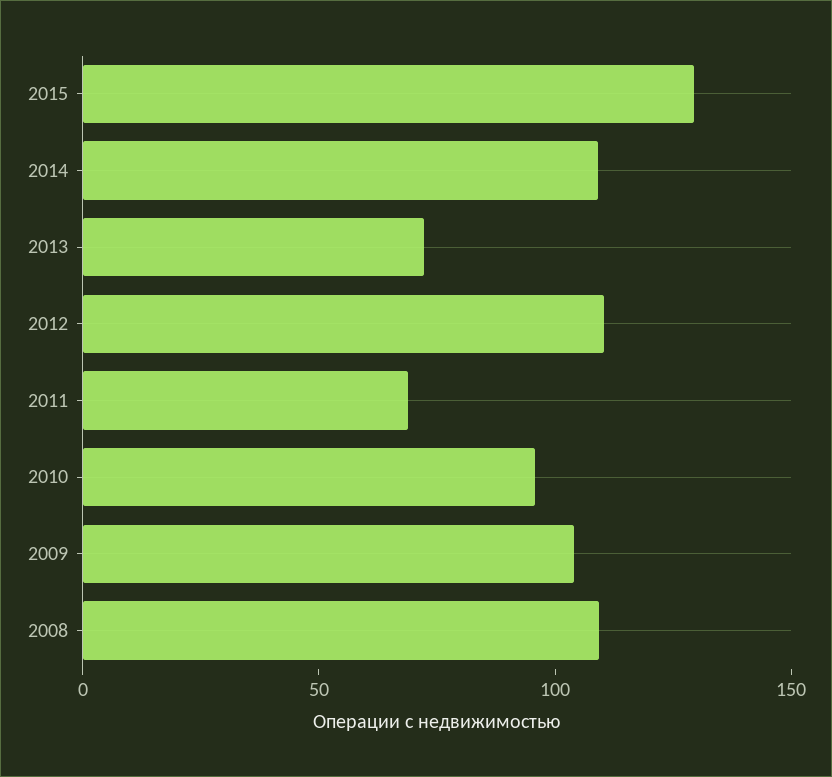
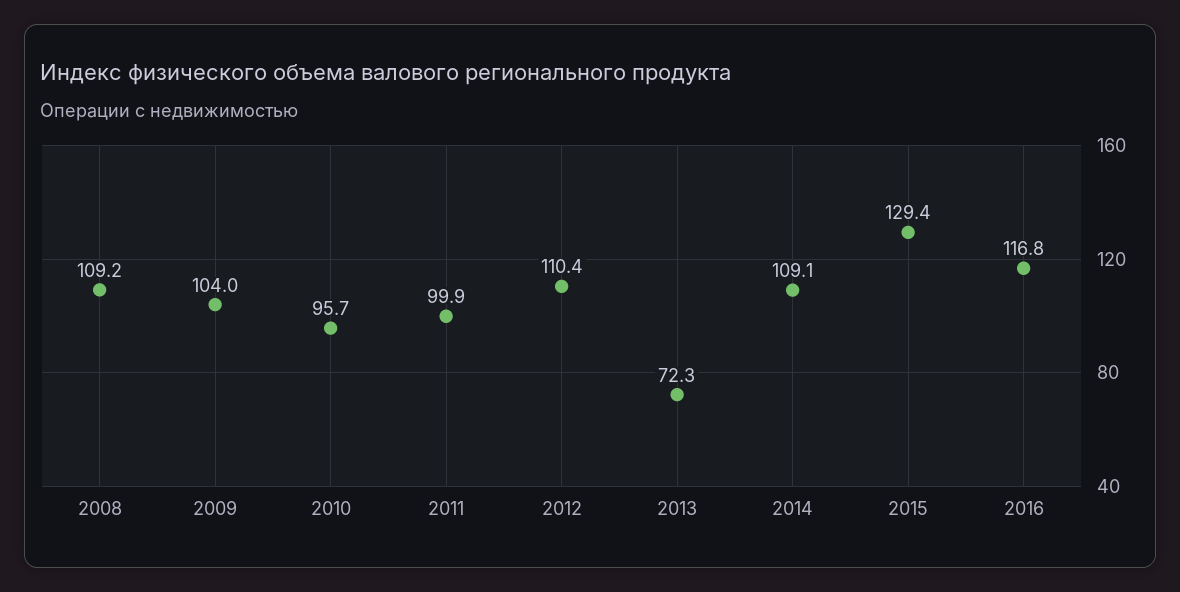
2011: 70 -> 99.9
2016: none -> 116.8

